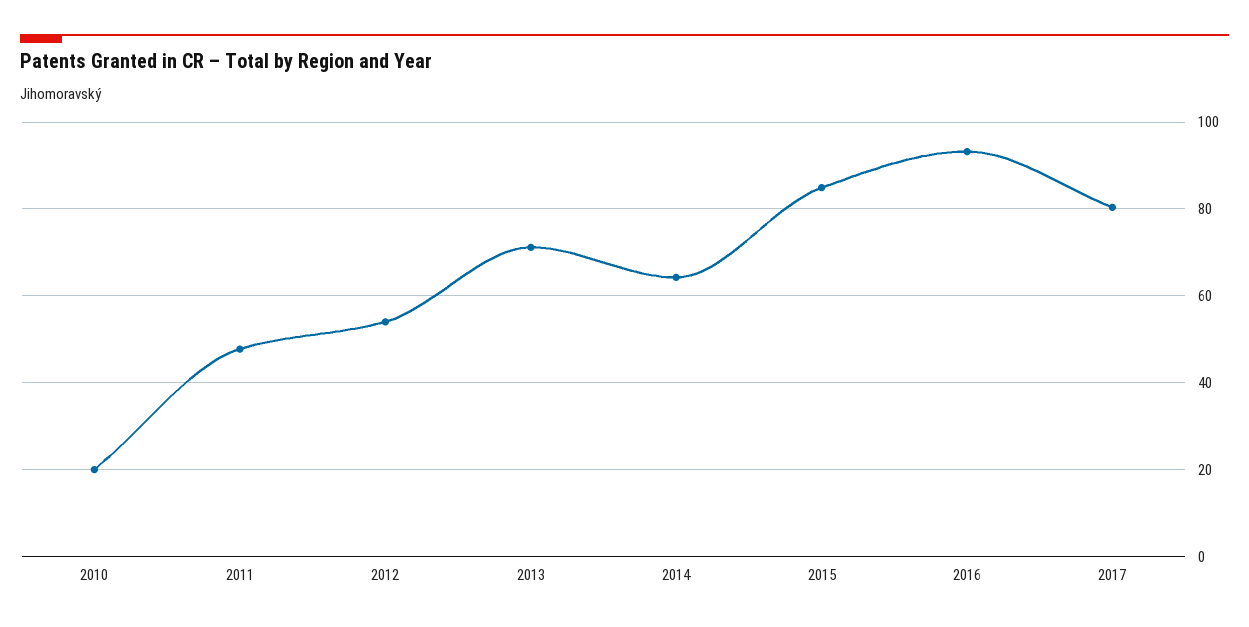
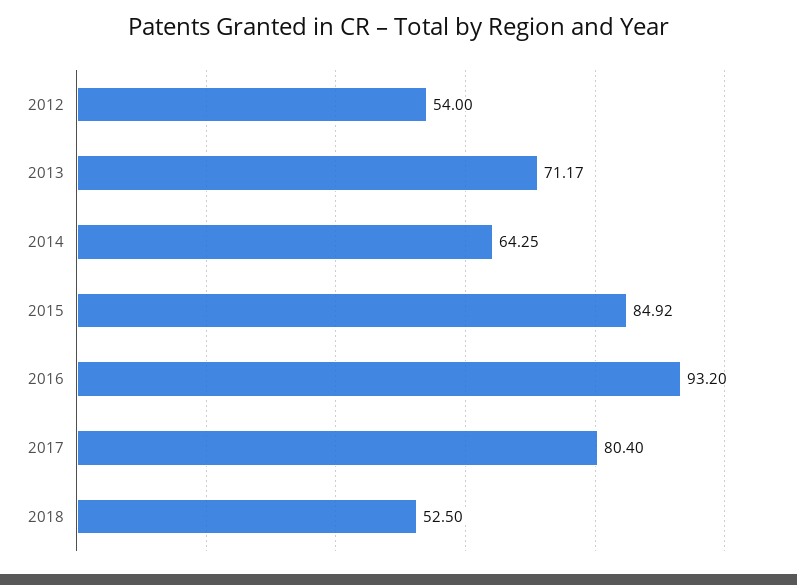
2010: 20 -> none
2011: 48 -> none
2018: none -> 52.5

